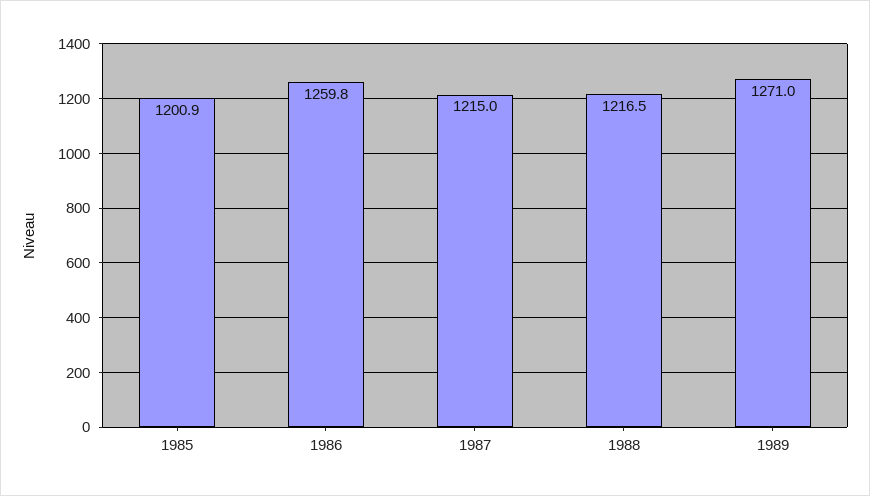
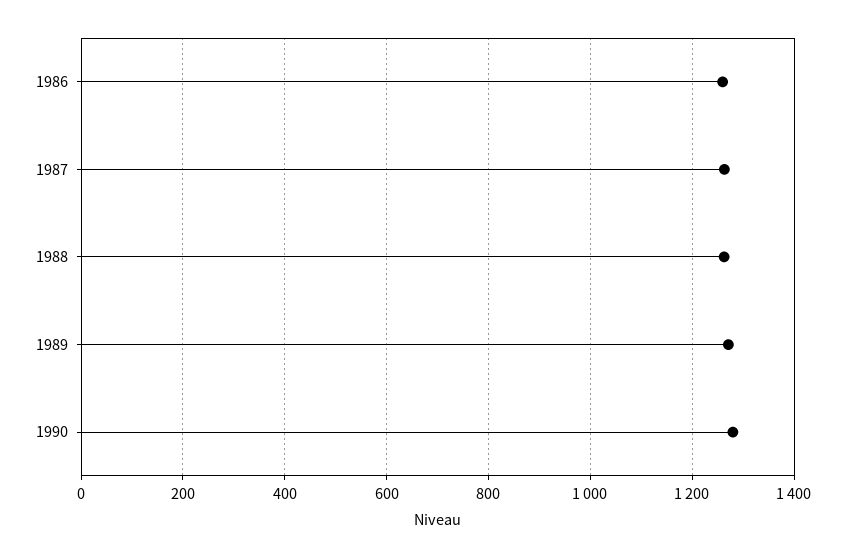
1985: 1200.9 -> none
1987: 1215 -> 1260
1988: 1216.5 -> 1260
1990: none -> 1280

